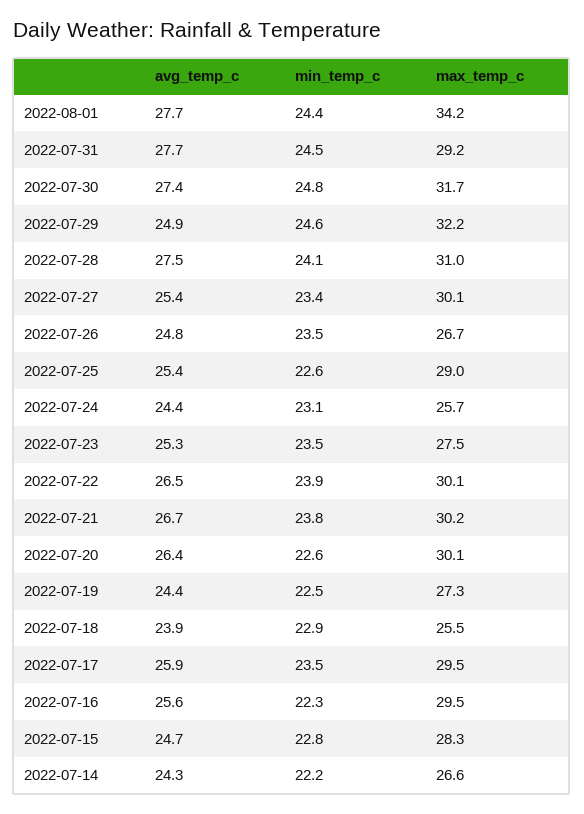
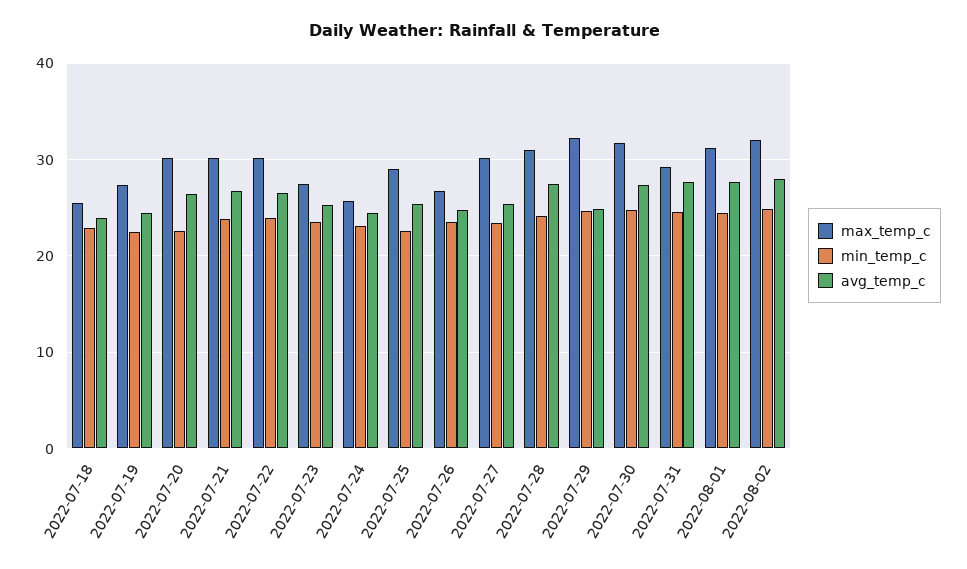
max_temp_c, 2022-08-01: 34.2 -> 31
avg_temp_c, 2022-07-17: 25.9 -> none
min_temp_c, 2022-07-17: 23.5 -> none
max_temp_c, 2022-07-17: 29.5 -> none
avg_temp_c, 2022-07-16: 25.6 -> none
min_temp_c, 2022-07-16: 22.3 -> none
max_temp_c, 2022-07-16: 29.5 -> none
avg_temp_c, 2022-07-15: 24.7 -> none
min_temp_c, 2022-07-15: 22.8 -> none
max_temp_c, 2022-07-15: 28.3 -> none
avg_temp_c, 2022-07-14: 24.3 -> none
min_temp_c, 2022-07-14: 22.2 -> none
max_temp_c, 2022-07-14: 26.6 -> none
max_temp_c, 2022-08-02: none -> 32
min_temp_c, 2022-08-02: none -> 25
avg_temp_c, 2022-08-02: none -> 28

